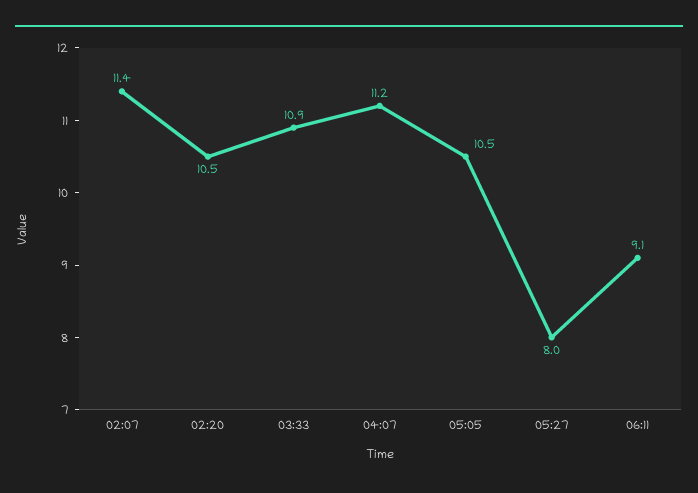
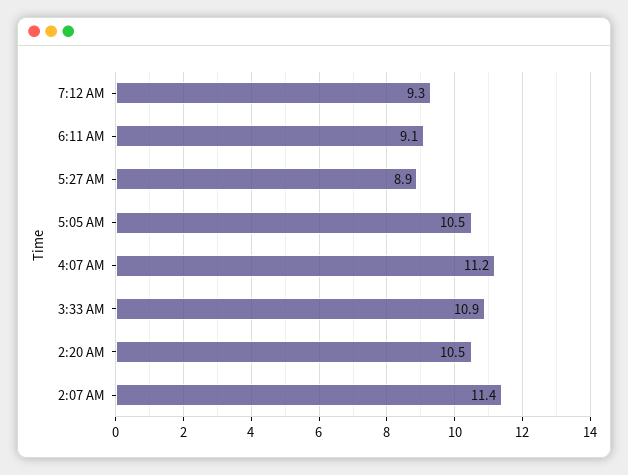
05:27: 8 -> 8.9
7:12 AM: none -> 9.3

